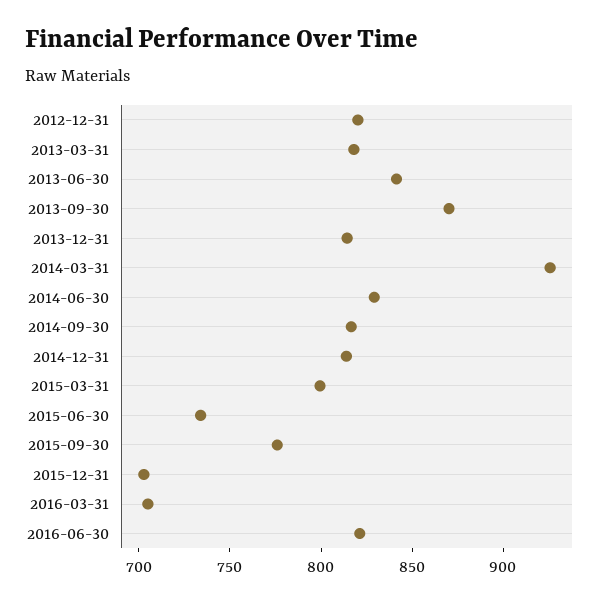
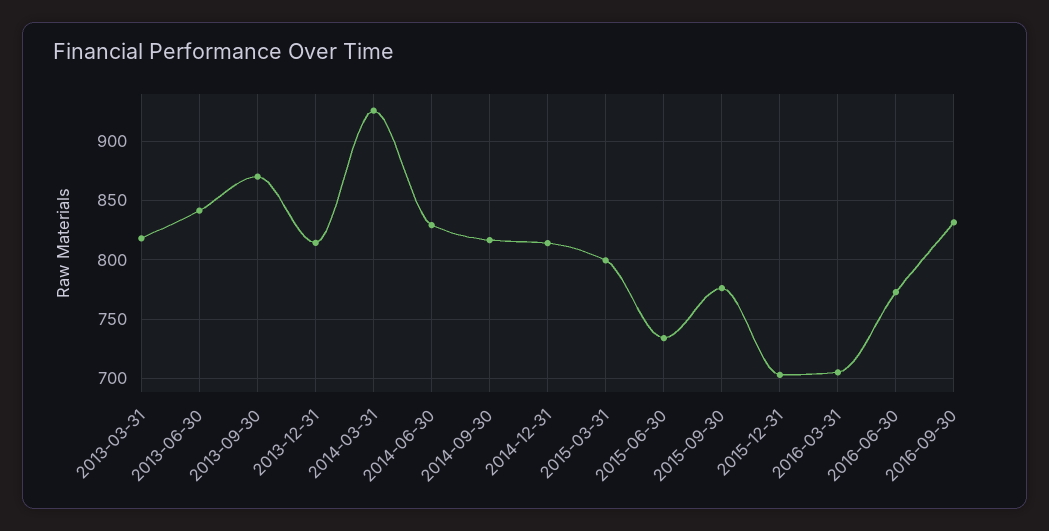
2012-12-31: 820 -> none
2016-06-30: 820 -> 770
2016-09-30: none -> 830

